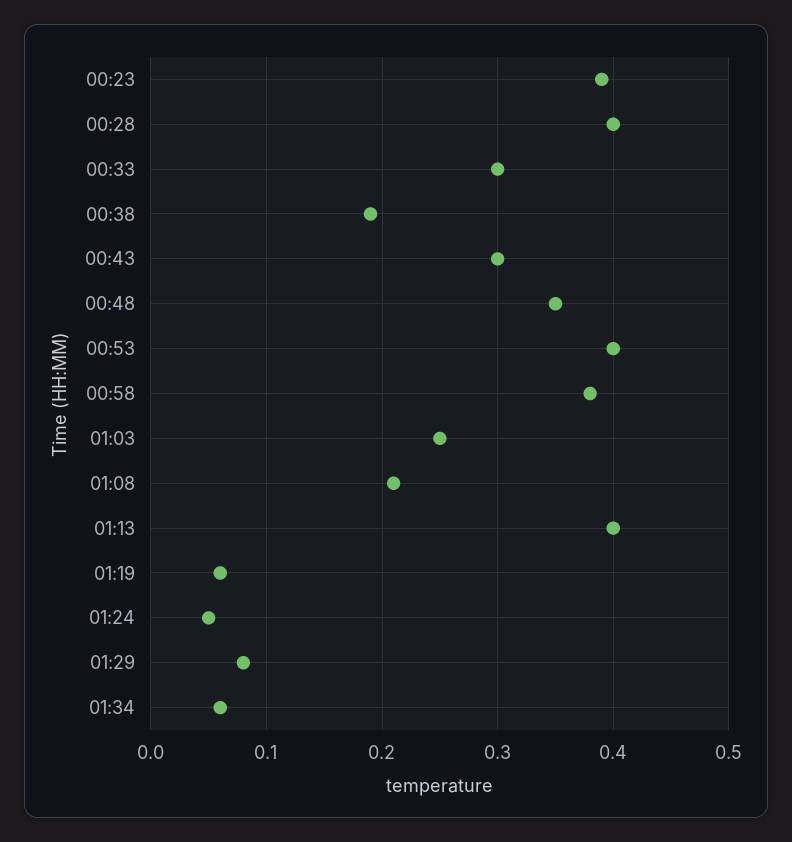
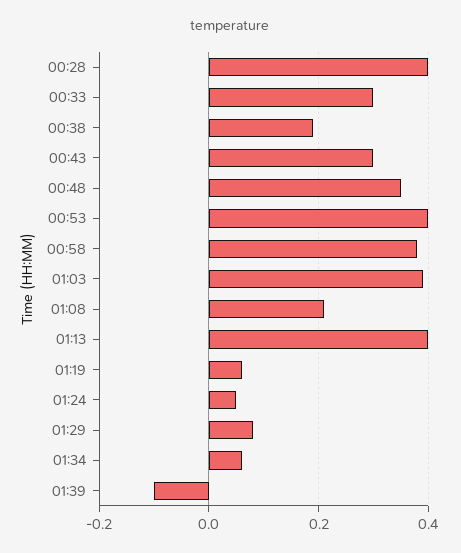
00:23: 0.39 -> none
01:03: 0.25 -> 0.4
01:39: none -> -0.1

